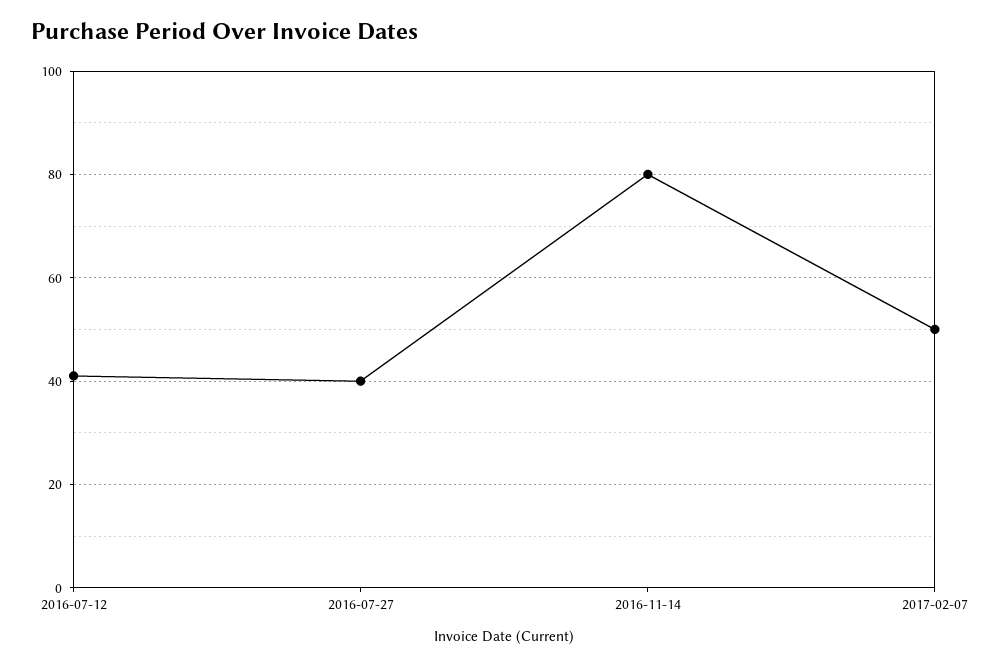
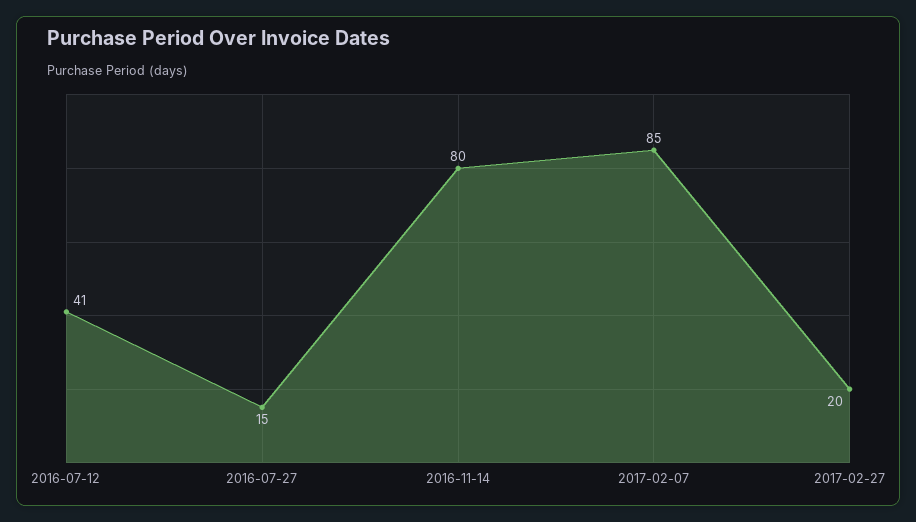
2016-07-27: 40 -> 15
2017-02-07: 50 -> 85
2017-02-27: none -> 20

